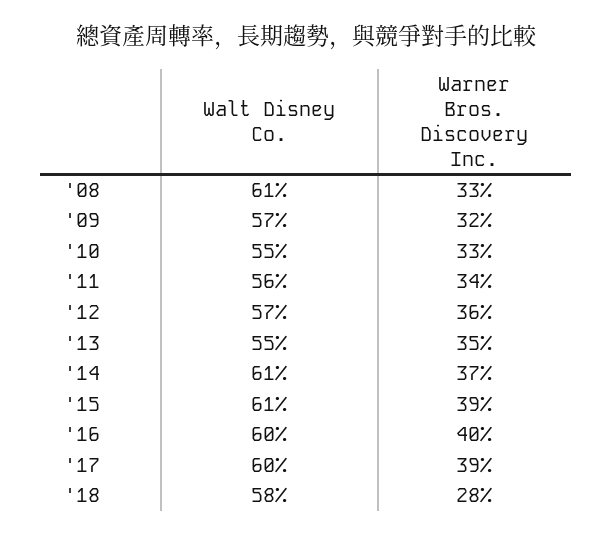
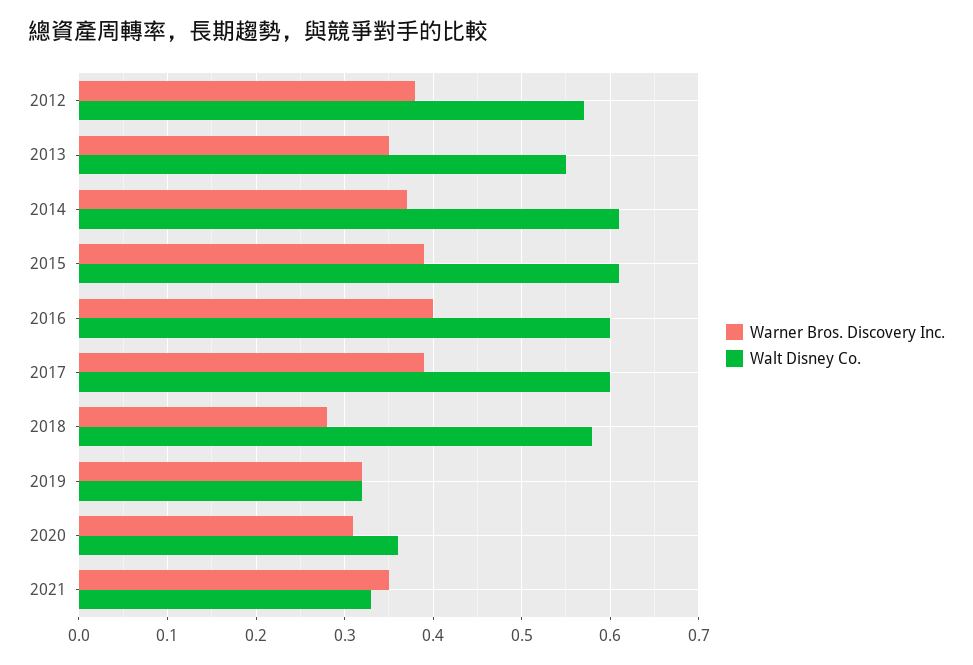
Walt Disney Co., '08: 0.61 -> none
Warner Bros. Discovery Inc., '08: 0.33 -> none
Walt Disney Co., '09: 0.57 -> none
Warner Bros. Discovery Inc., '09: 0.32 -> none
Walt Disney Co., '10: 0.55 -> none
Warner Bros. Discovery Inc., '10: 0.33 -> none
Walt Disney Co., '11: 0.56 -> none
Warner Bros. Discovery Inc., '11: 0.34 -> none
Warner Bros. Discovery Inc., '12: 0.36 -> 0.38
Warner Bros. Discovery Inc., 2019: none -> 0.32
Walt Disney Co., 2019: none -> 0.32
Warner Bros. Discovery Inc., 2020: none -> 0.31
Walt Disney Co., 2020: none -> 0.36
Warner Bros. Discovery Inc., 2021: none -> 0.35
Walt Disney Co., 2021: none -> 0.33

